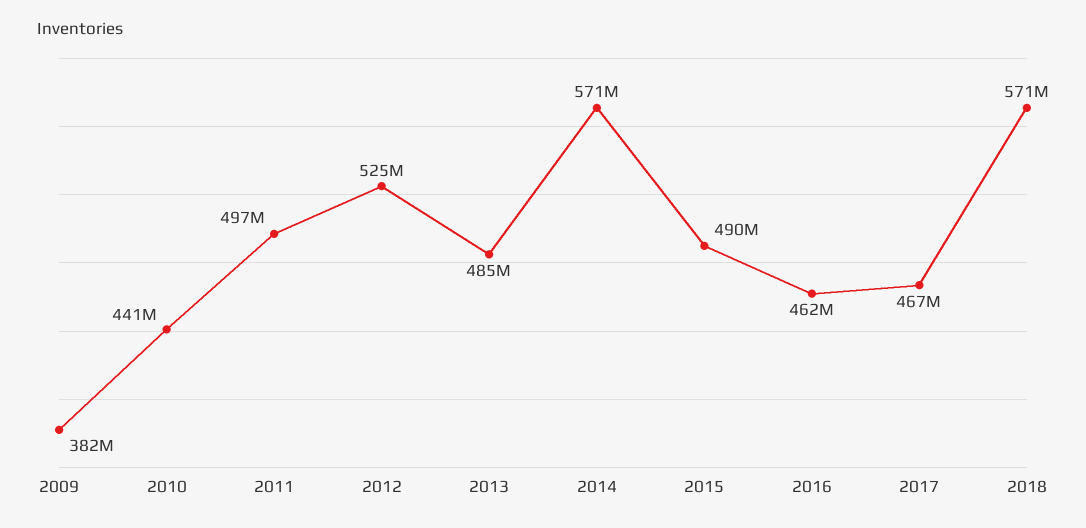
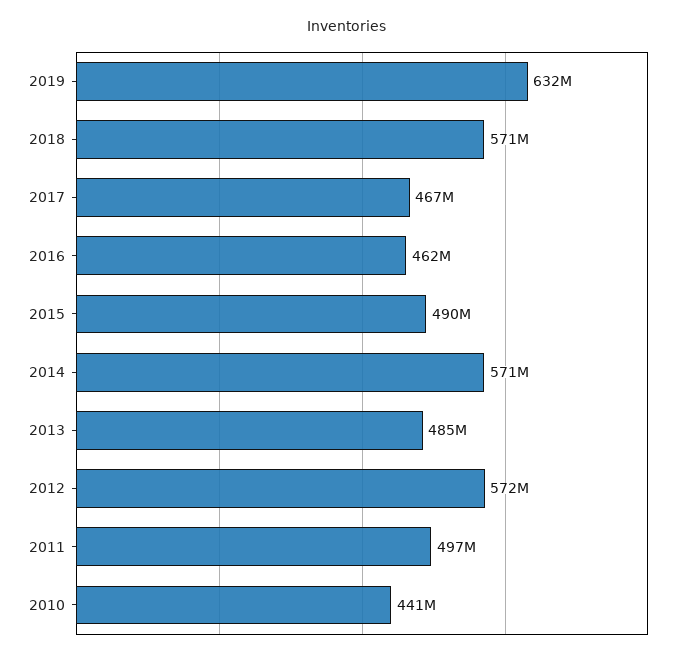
2009: 382000000 -> none
2012: 525000000 -> 572000000
2019: none -> 632000000

